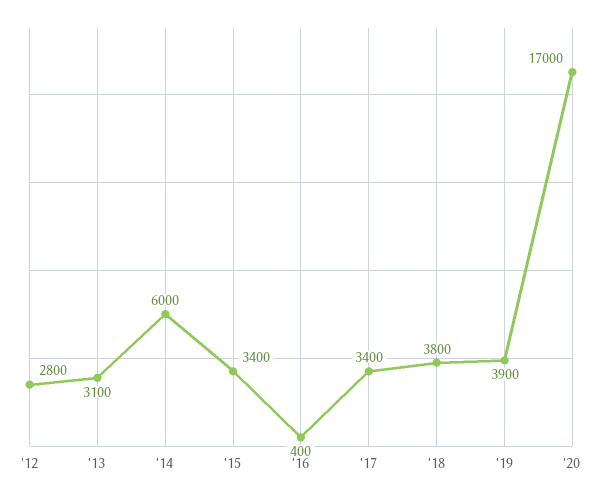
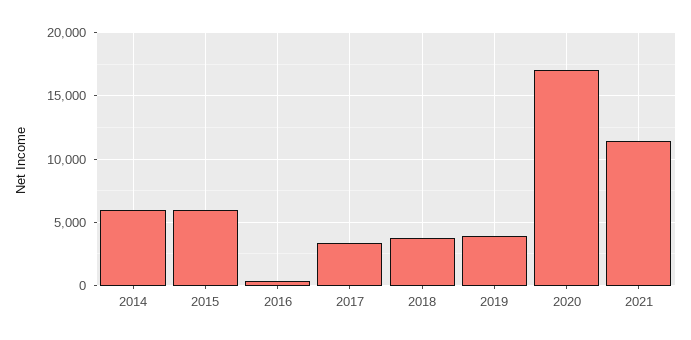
'12: 2800 -> none
'13: 3100 -> none
'15: 3400 -> 6000
2021: none -> 11500

